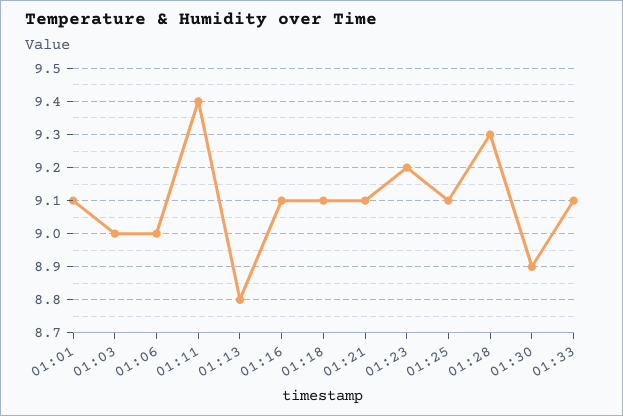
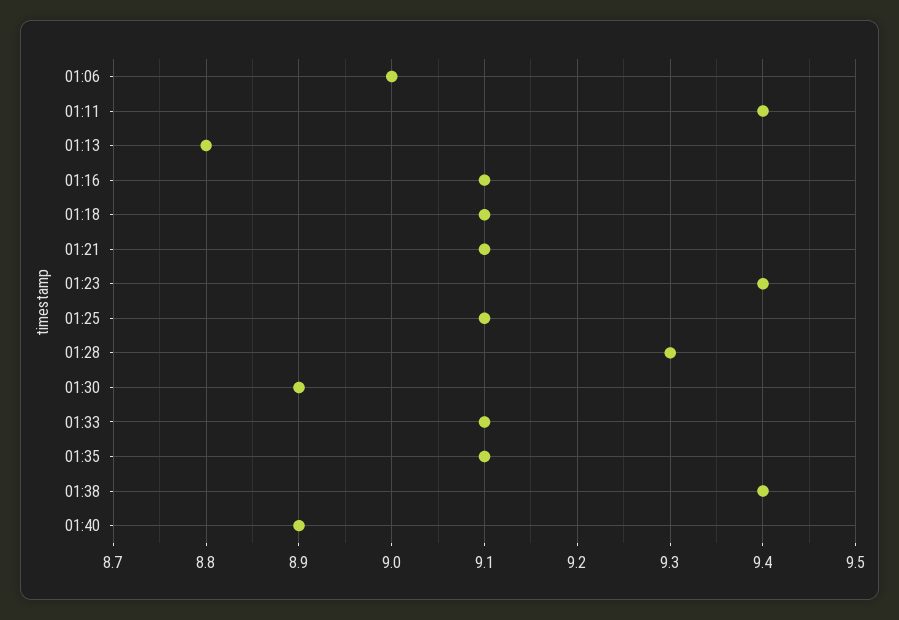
01:01: 9.1 -> none
01:03: 9 -> none
01:23: 9.2 -> 9.4
01:35: none -> 9.1
01:38: none -> 9.4
01:40: none -> 8.9

